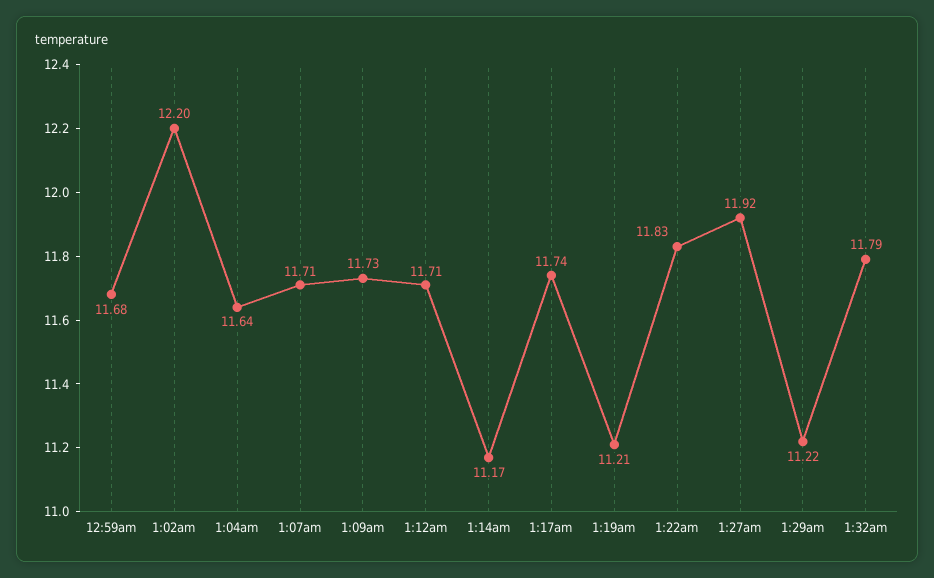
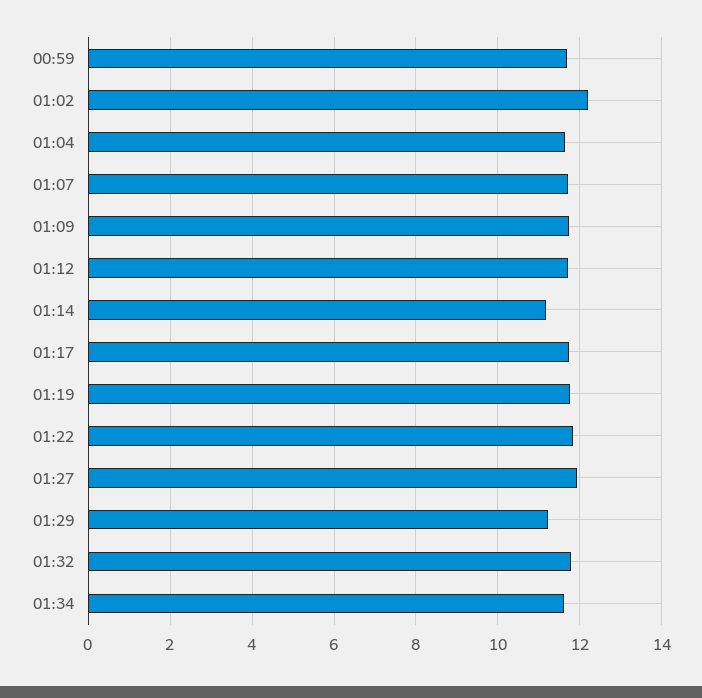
1:19am: 11.21 -> 11.8
01:34: none -> 11.6

